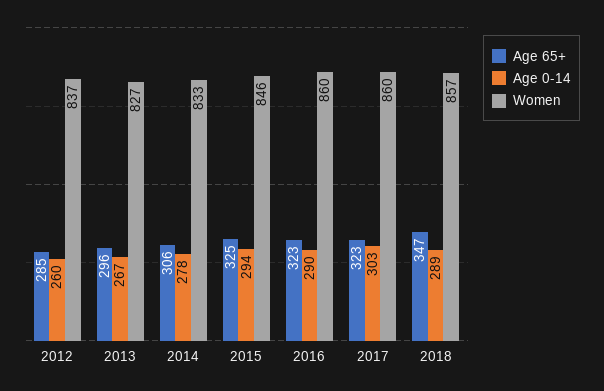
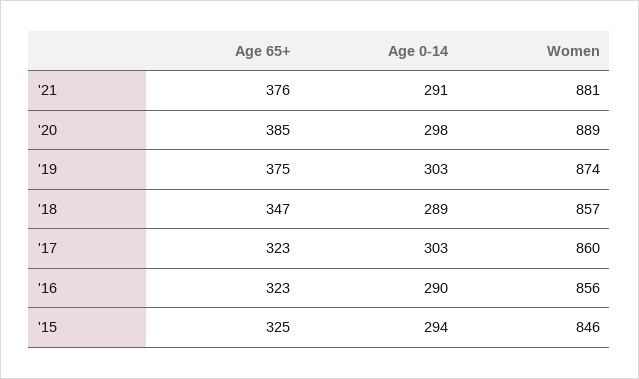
Age 65+, 2012: 285 -> none
Age 0-14, 2012: 260 -> none
Women, 2012: 837 -> none
Age 65+, 2013: 296 -> none
Age 0-14, 2013: 267 -> none
Women, 2013: 827 -> none
Age 65+, 2014: 306 -> none
Age 0-14, 2014: 278 -> none
Women, 2014: 833 -> none
Women, 2016: 860 -> 856
Age 65+, '21: none -> 376
Age 0-14, '21: none -> 291
Women, '21: none -> 881
Age 65+, '20: none -> 385
Age 0-14, '20: none -> 298
Women, '20: none -> 889
Age 65+, '19: none -> 375
Age 0-14, '19: none -> 303
Women, '19: none -> 874

